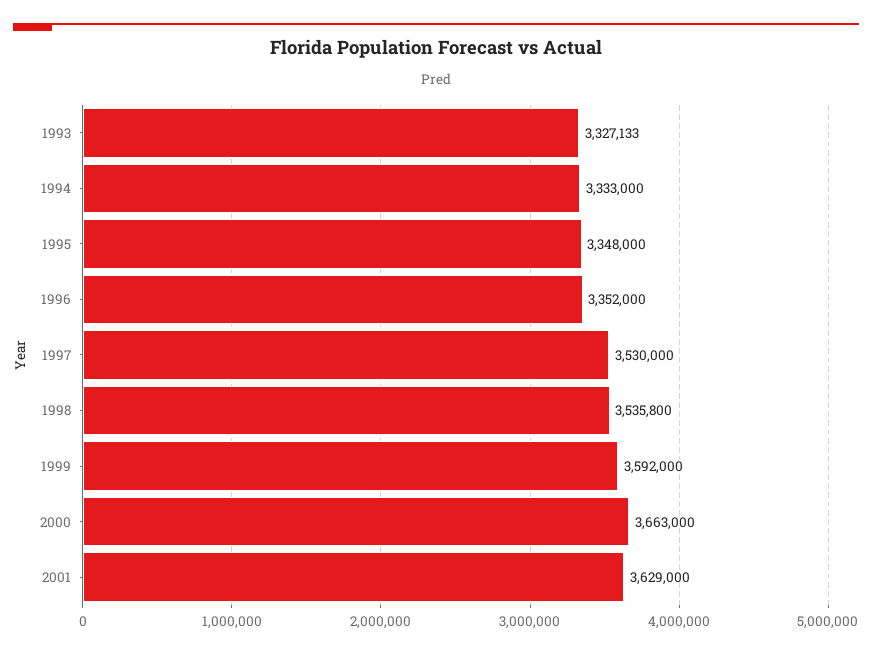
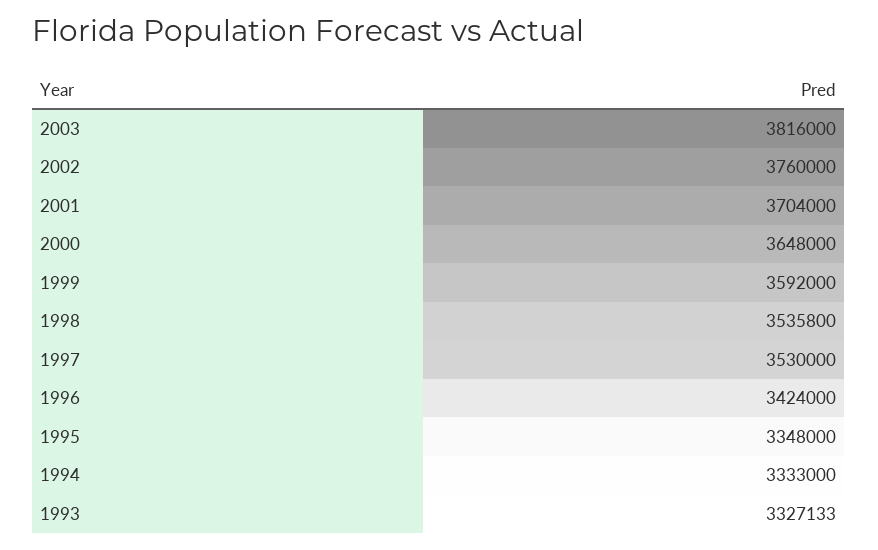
1996: 3352000 -> 3424000
2000: 3663000 -> 3648000
2001: 3629000 -> 3704000
2003: none -> 3816000
2002: none -> 3760000

